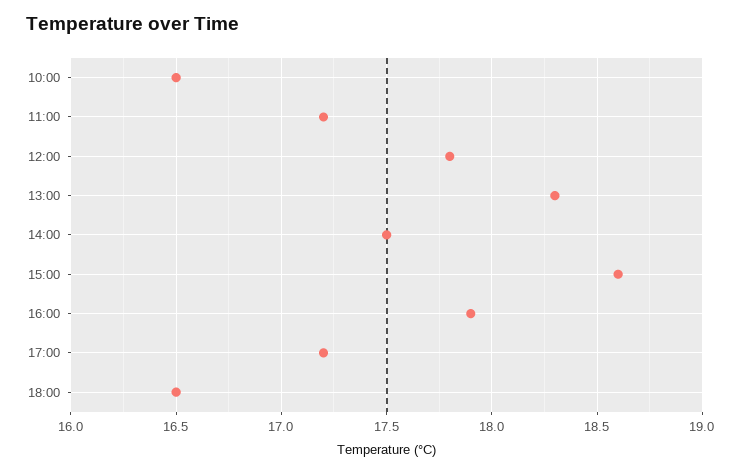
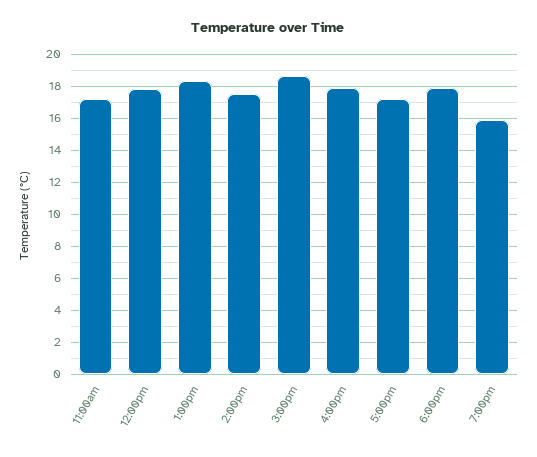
10:00: 16.5 -> none
18:00: 16.5 -> 18
7:00pm: none -> 16

